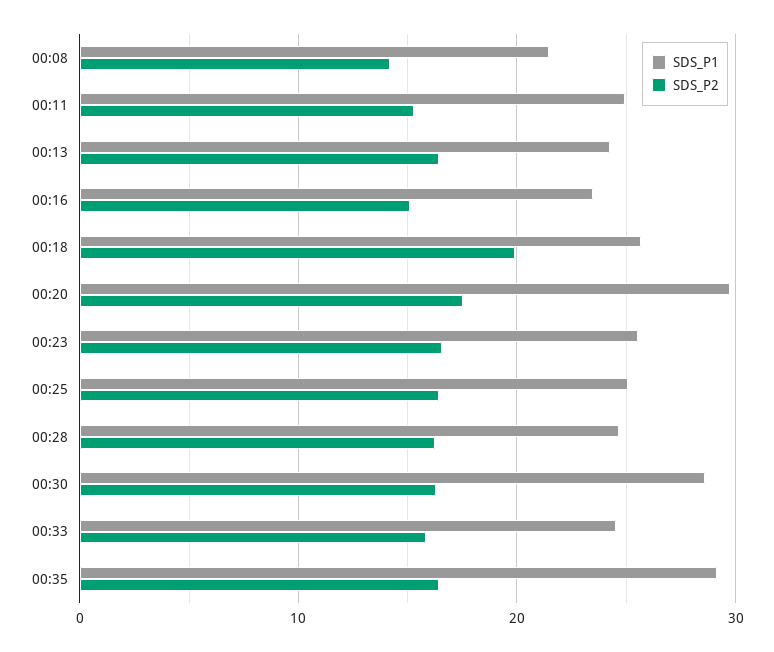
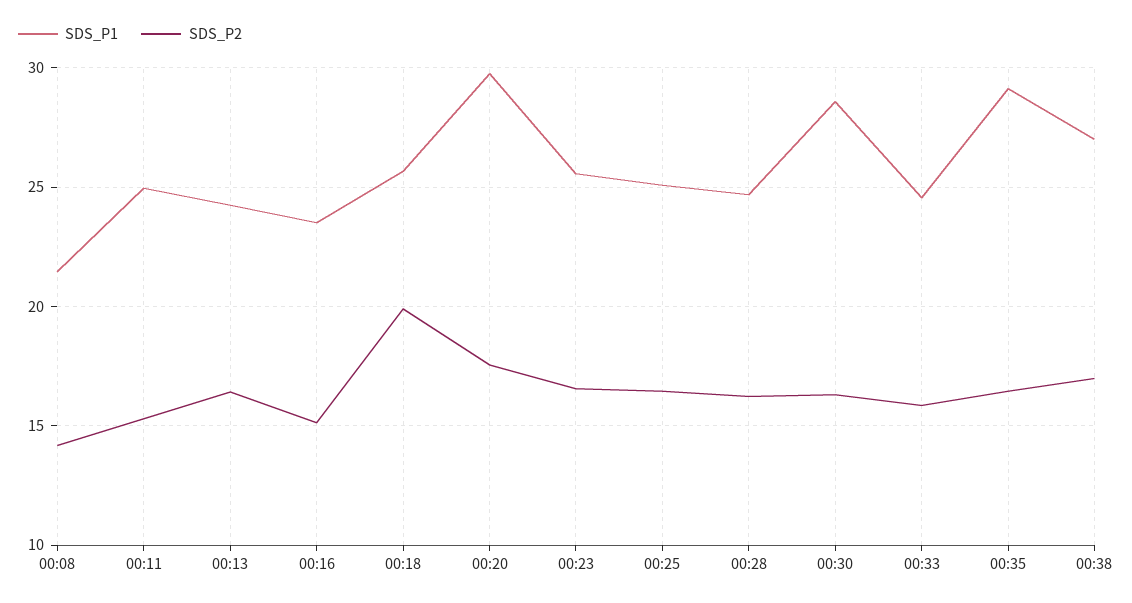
SDS_P1, 00:38: none -> 27
SDS_P2, 00:38: none -> 17

